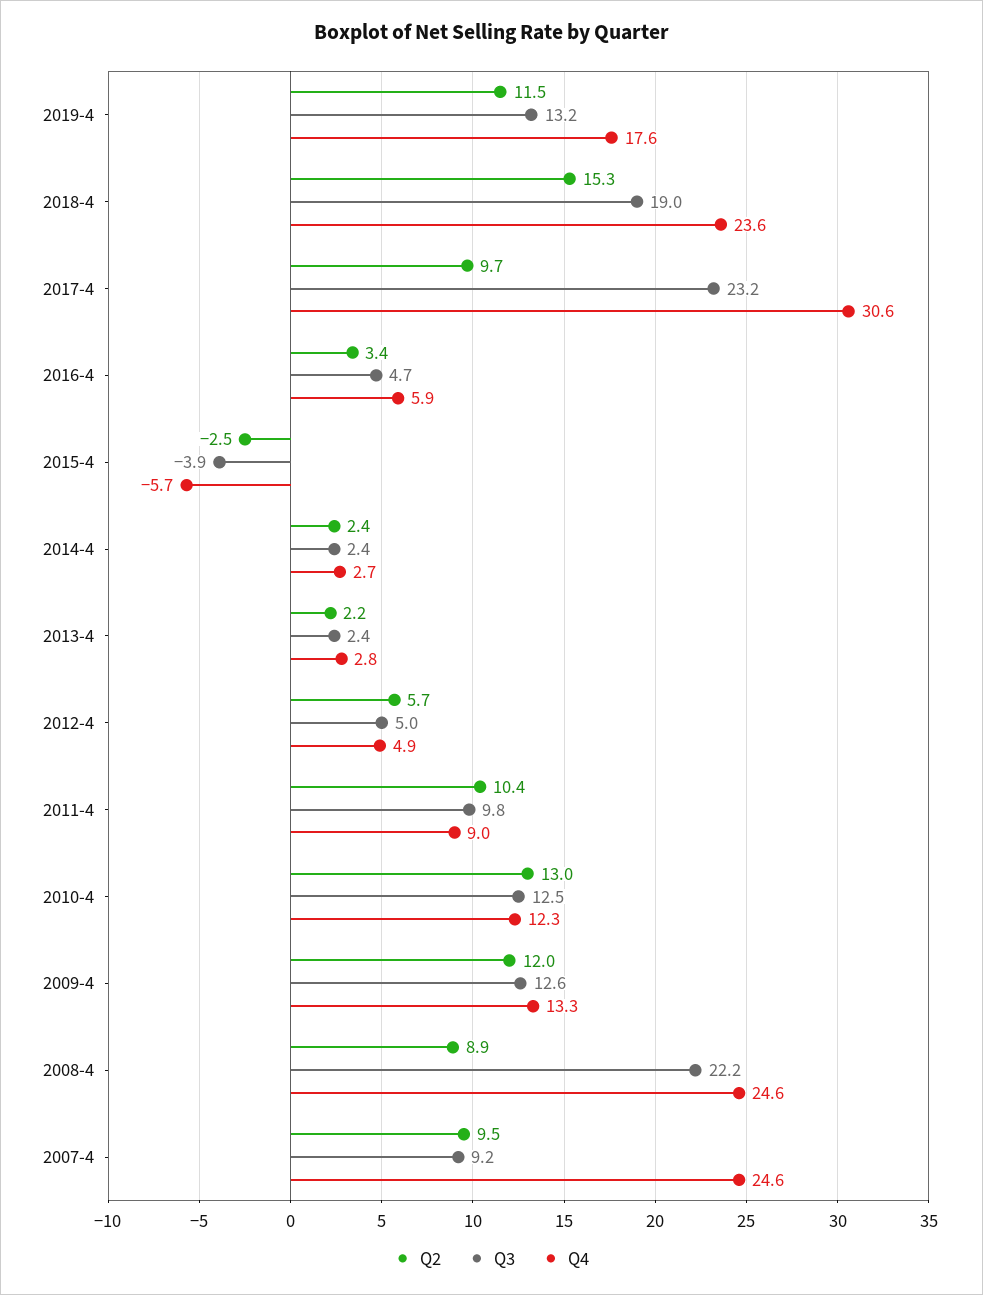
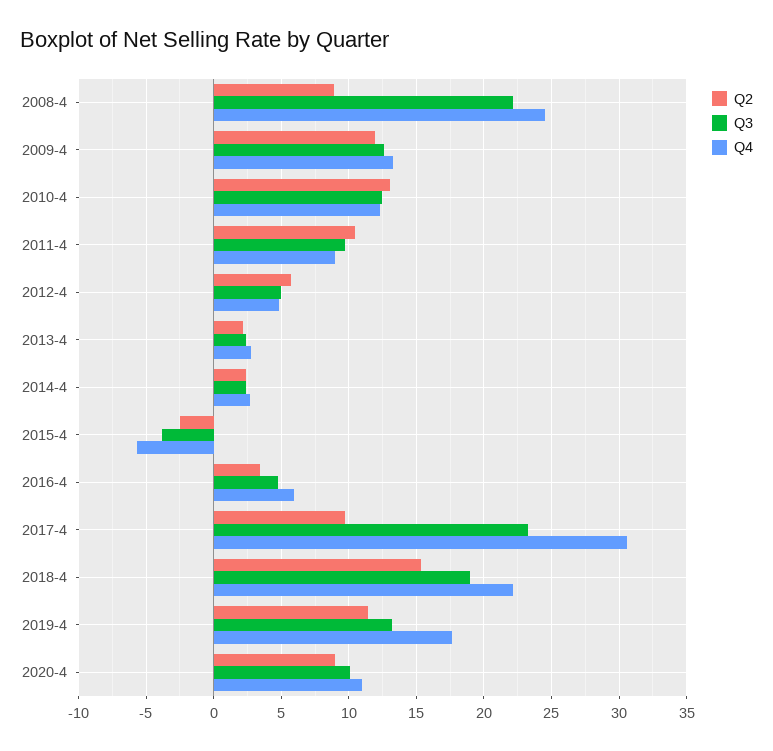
Q4, 2018-4: 23.6 -> 22
Q2, 2007-4: 9.5 -> none
Q3, 2007-4: 9.2 -> none
Q4, 2007-4: 24.6 -> none
Q2, 2020-4: none -> 9
Q3, 2020-4: none -> 10
Q4, 2020-4: none -> 11

